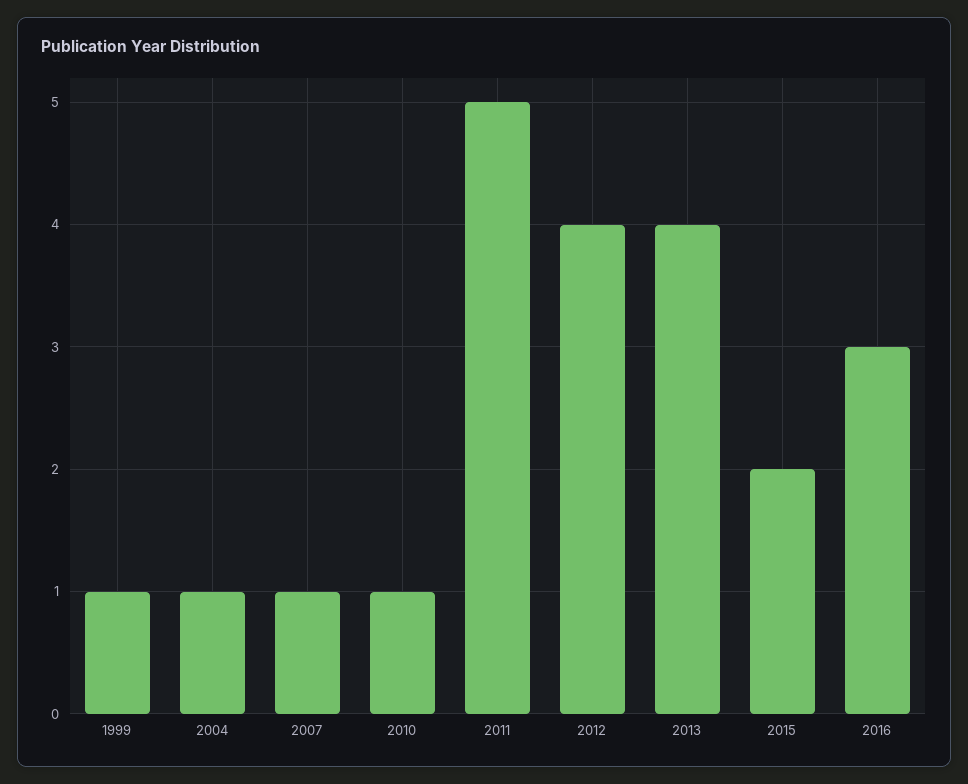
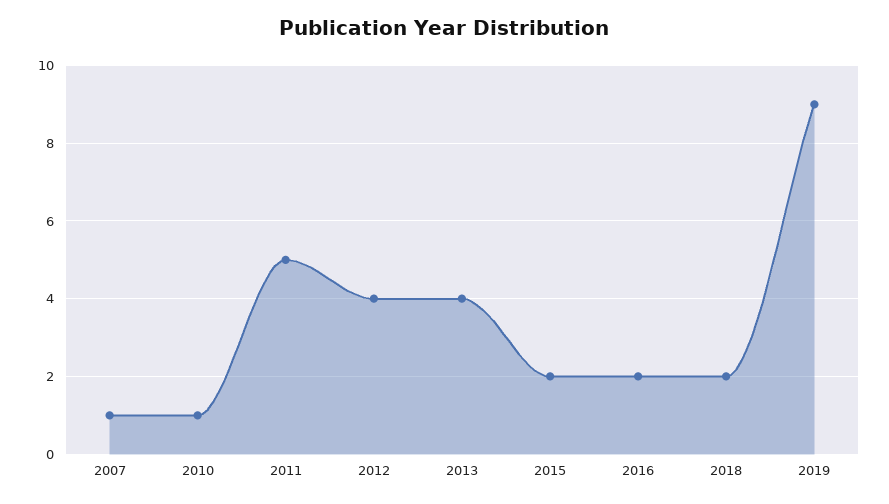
1999: 1 -> none
2004: 1 -> none
2016: 3 -> 2
2018: none -> 2
2019: none -> 9

